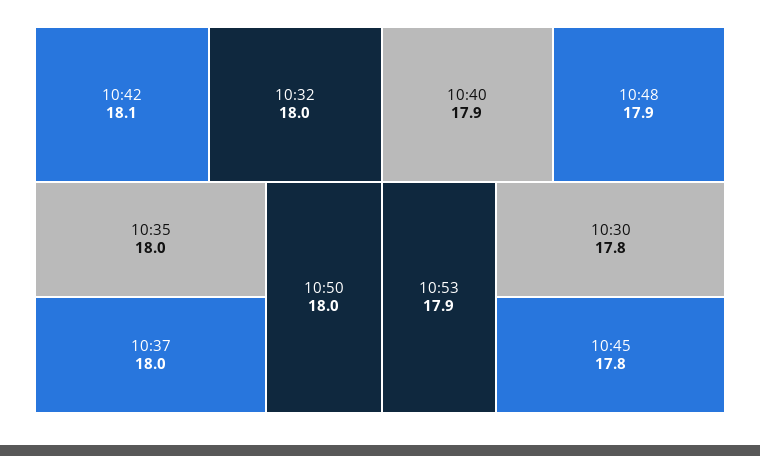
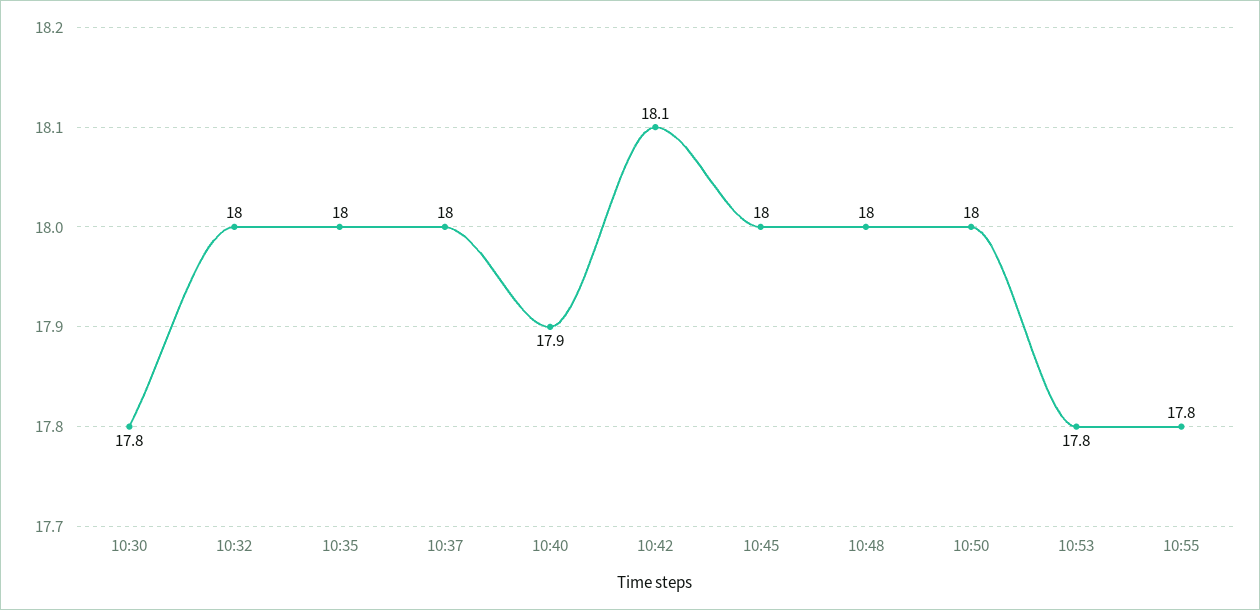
10:48: 17.9 -> 18
10:53: 17.9 -> 17.8
10:45: 17.8 -> 18
10:55: none -> 17.8

